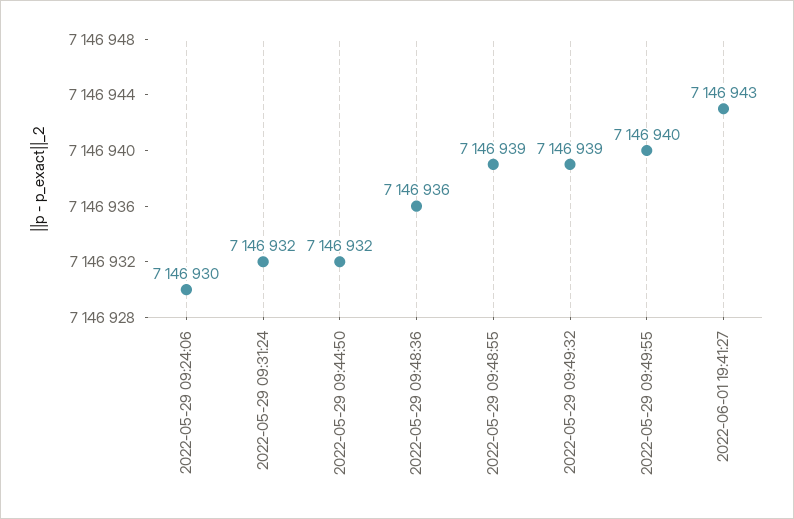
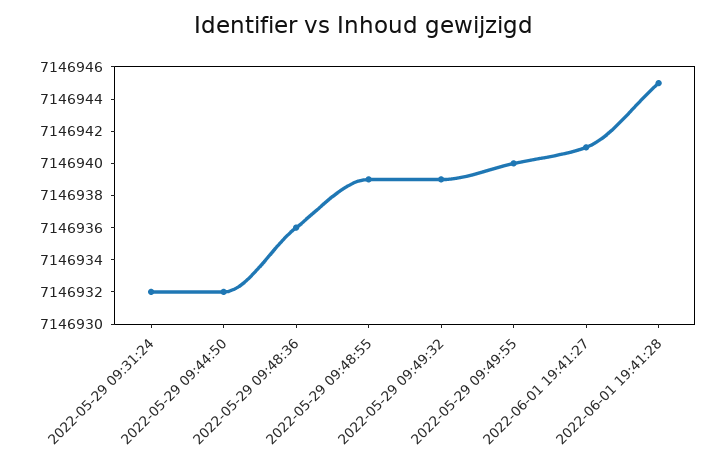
2022-05-29 09:24:06: 7146930 -> none
2022-06-01 19:41:27: 7146943 -> 7146941
2022-06-01 19:41:28: none -> 7146945

